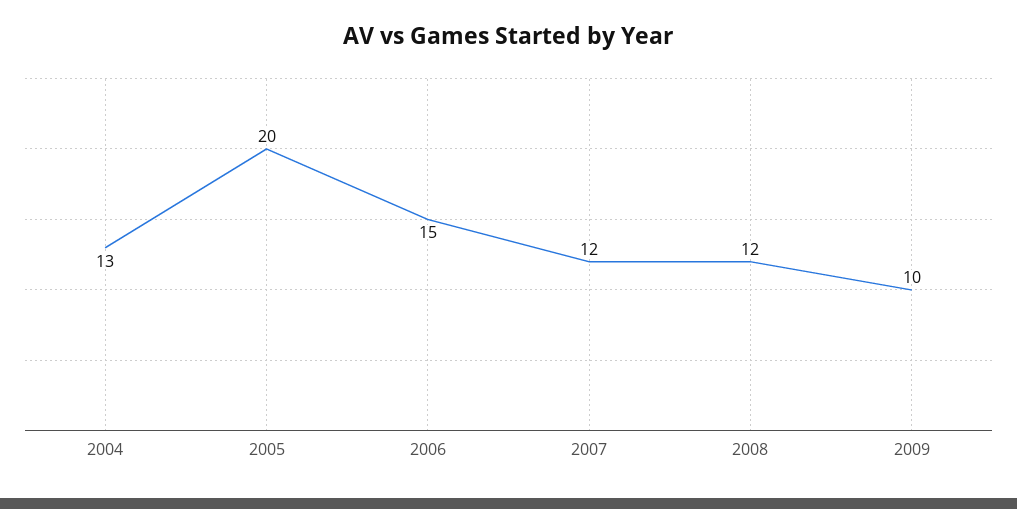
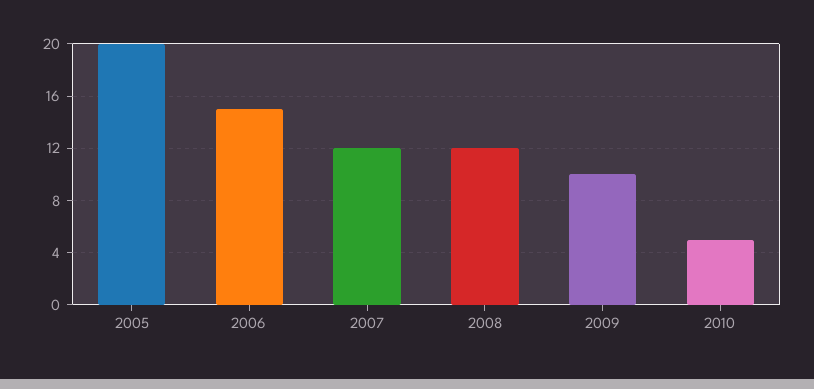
2004: 13 -> none
2010: none -> 5

